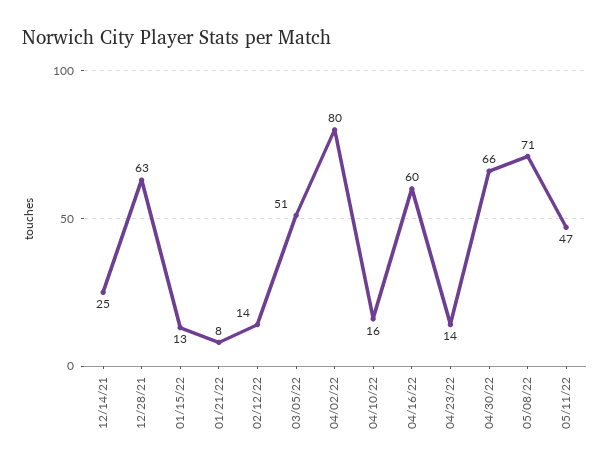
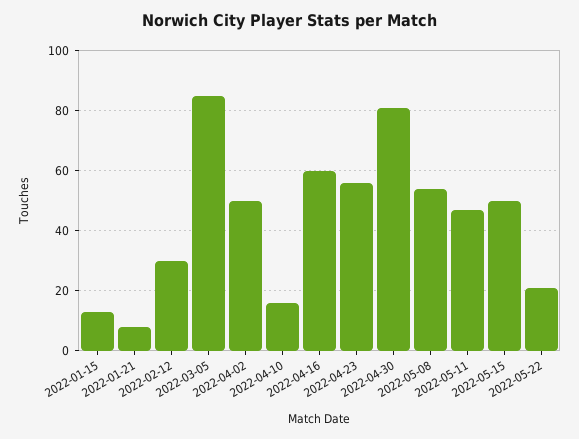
12/14/21: 25 -> none
12/28/21: 63 -> none
02/12/22: 14 -> 30
03/05/22: 51 -> 85
04/02/22: 80 -> 50
04/23/22: 14 -> 55
04/30/22: 66 -> 80
05/08/22: 71 -> 55
2022-05-15: none -> 50
2022-05-22: none -> 20

